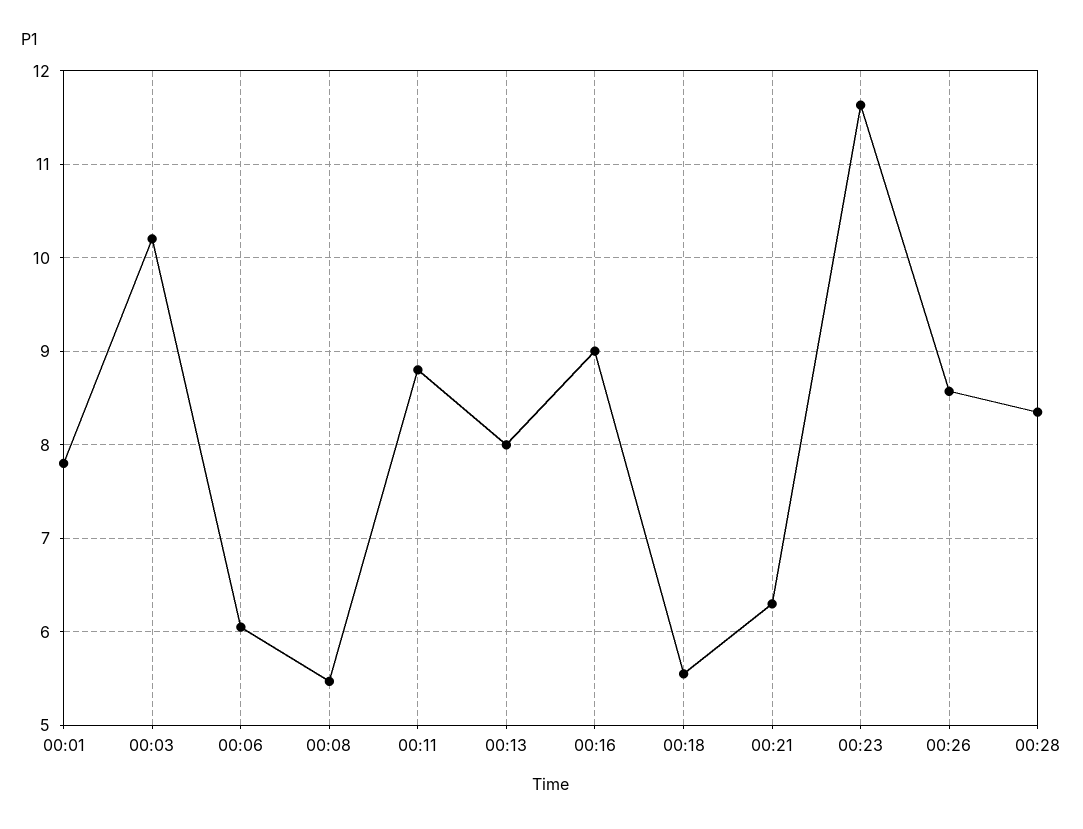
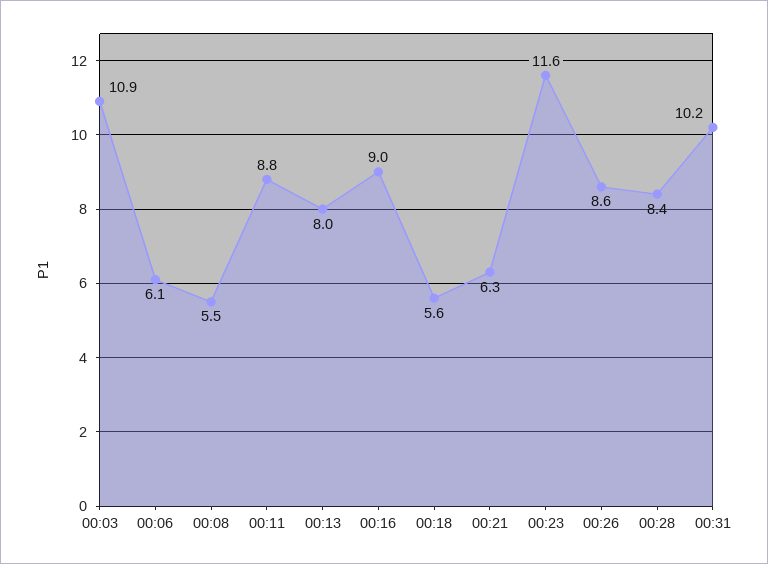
00:01: 7.8 -> none
00:03: 10.2 -> 10.9
00:31: none -> 10.2

